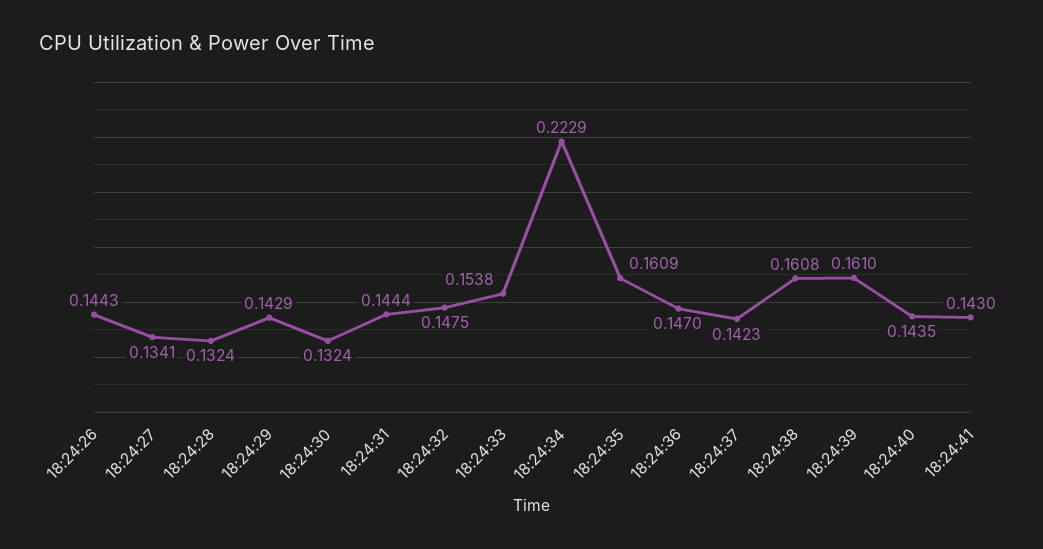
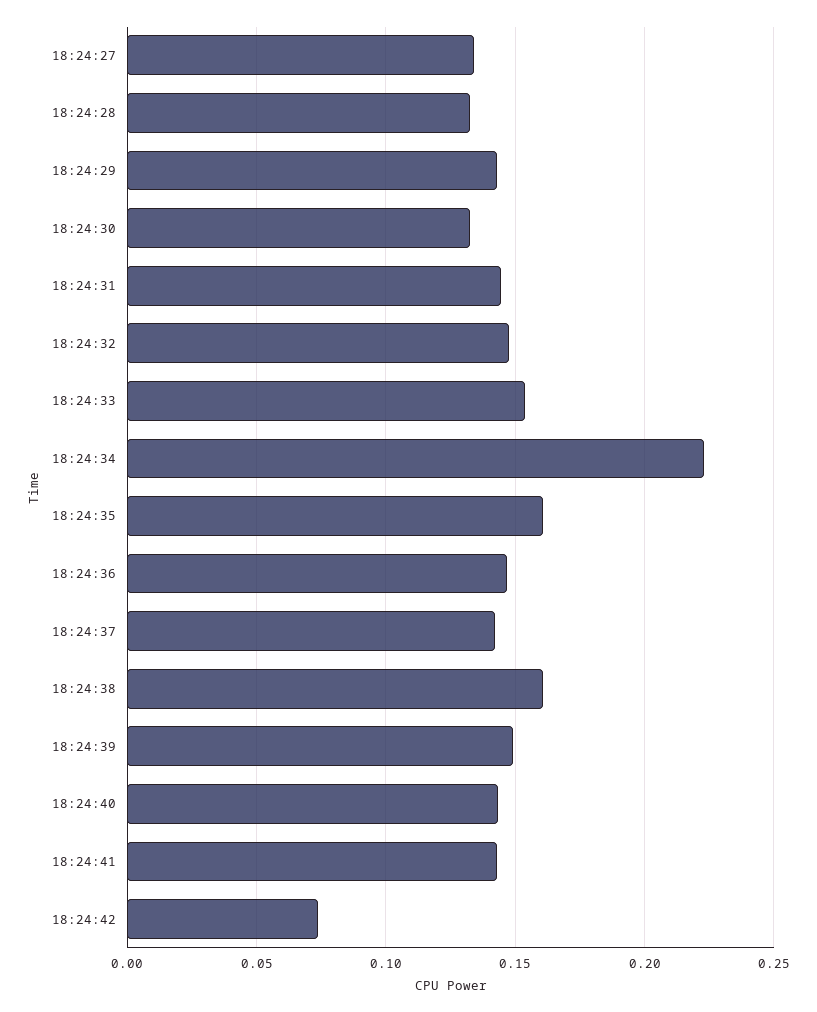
18:24:26: 0.1443 -> none
18:24:39: 0.161 -> 0.15
18:24:42: none -> 0.075

